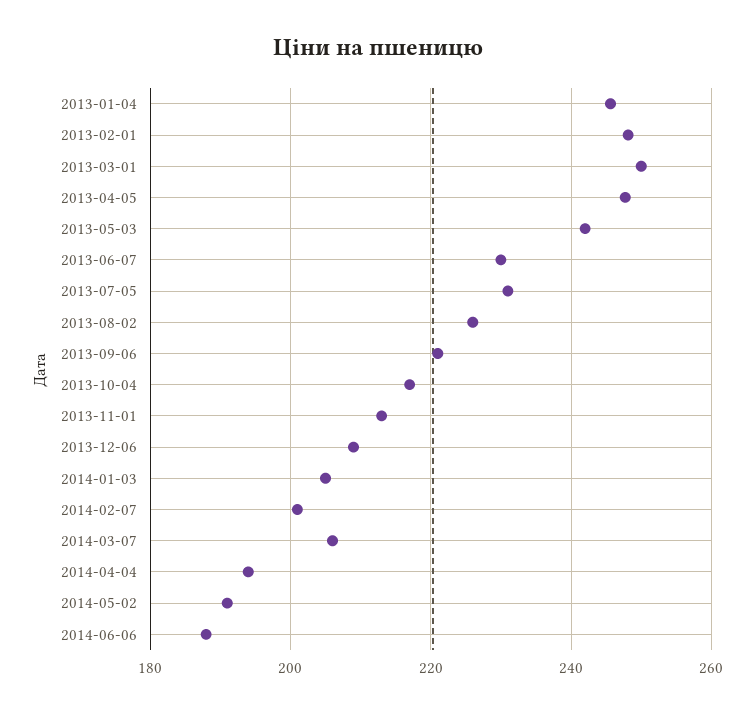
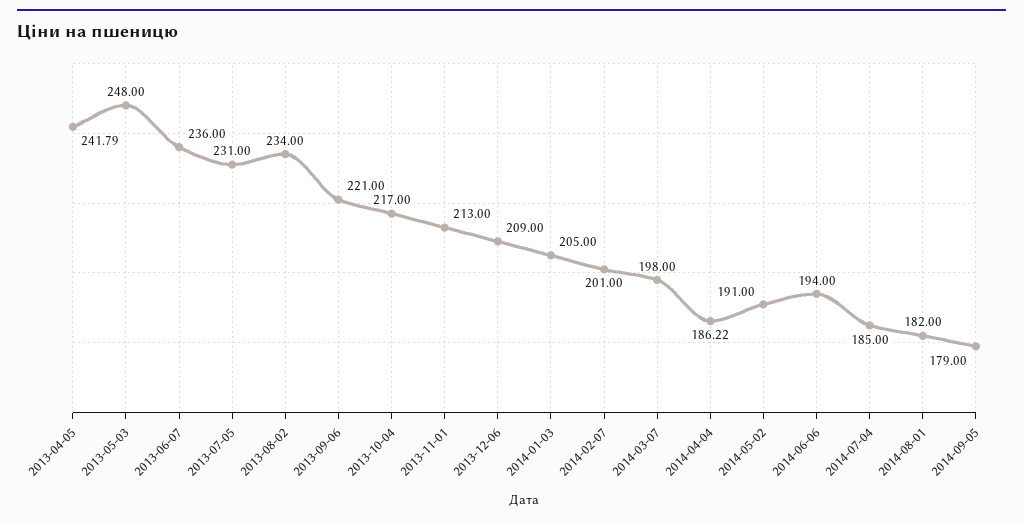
2013-01-04: 246 -> none
2013-02-01: 248 -> none
2013-03-01: 250 -> none
2013-04-05: 248 -> 241.79
2013-05-03: 242 -> 248
2013-06-07: 230 -> 236
2013-08-02: 226 -> 234
2014-03-07: 206 -> 198
2014-04-04: 194 -> 186.22
2014-06-06: 188 -> 194
2014-07-04: none -> 185
2014-08-01: none -> 182
2014-09-05: none -> 179

